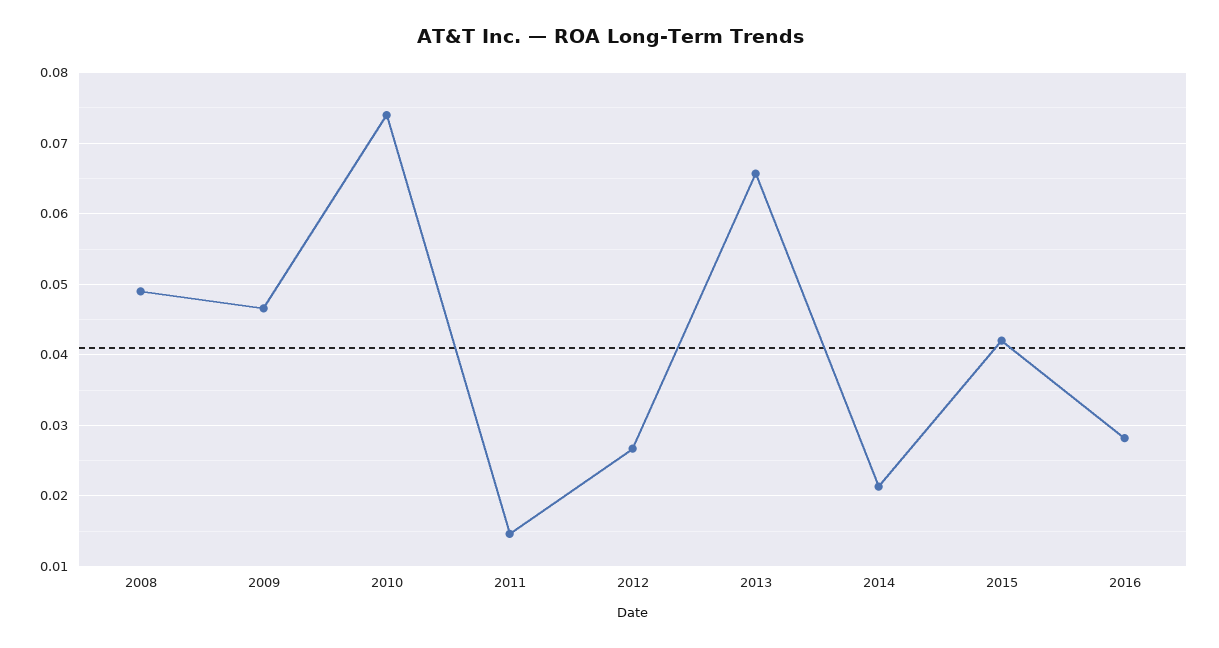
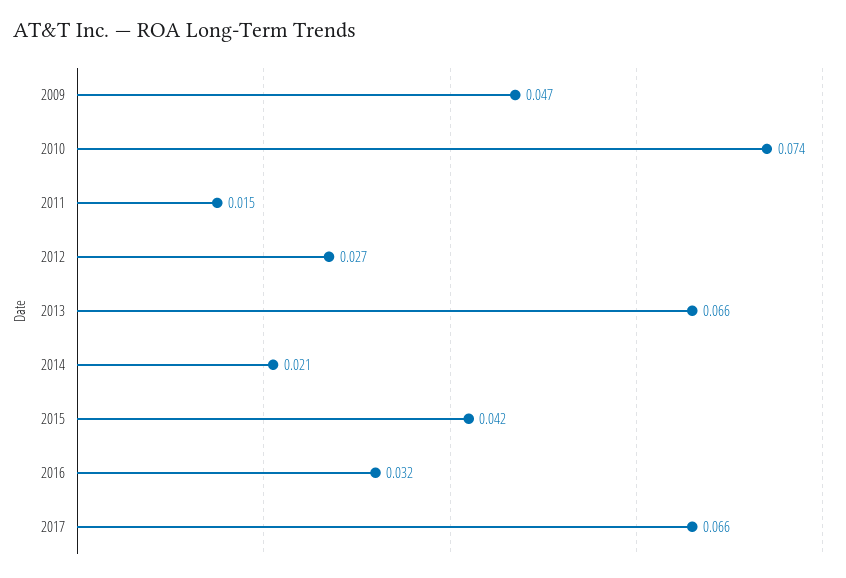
2008: 0.049 -> none
2016: 0.028 -> 0.032
2017: none -> 0.066

